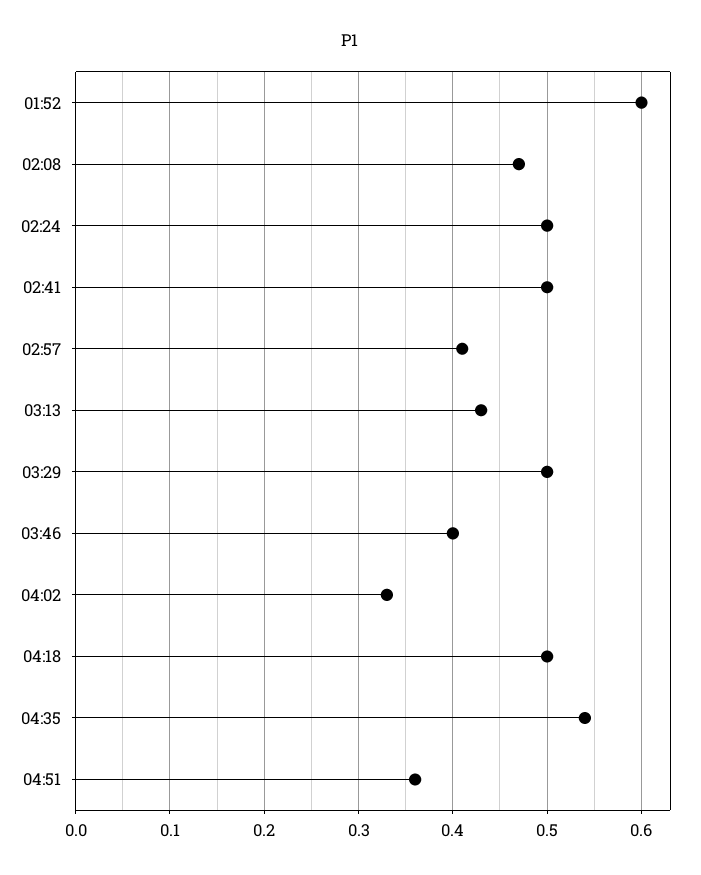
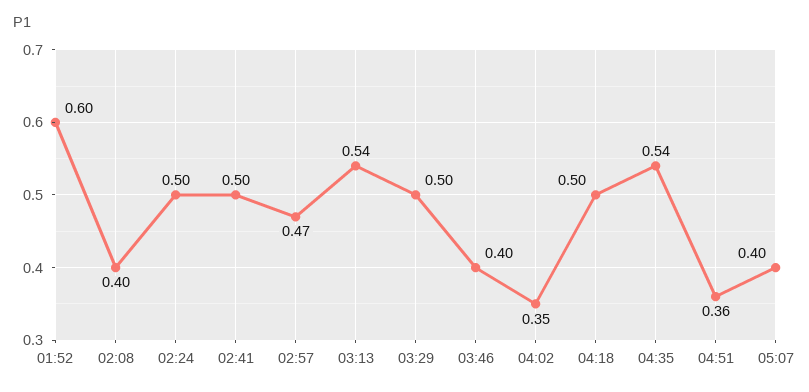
02:08: 0.47 -> 0.4
02:57: 0.41 -> 0.47
03:13: 0.43 -> 0.54
04:02: 0.33 -> 0.35
05:07: none -> 0.4

